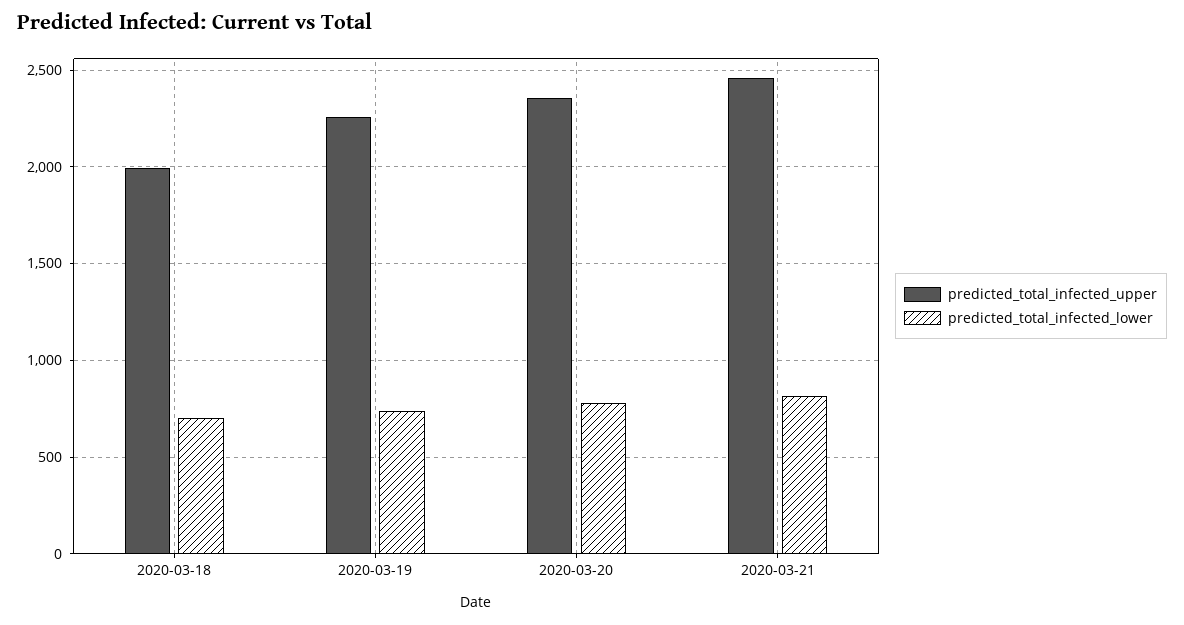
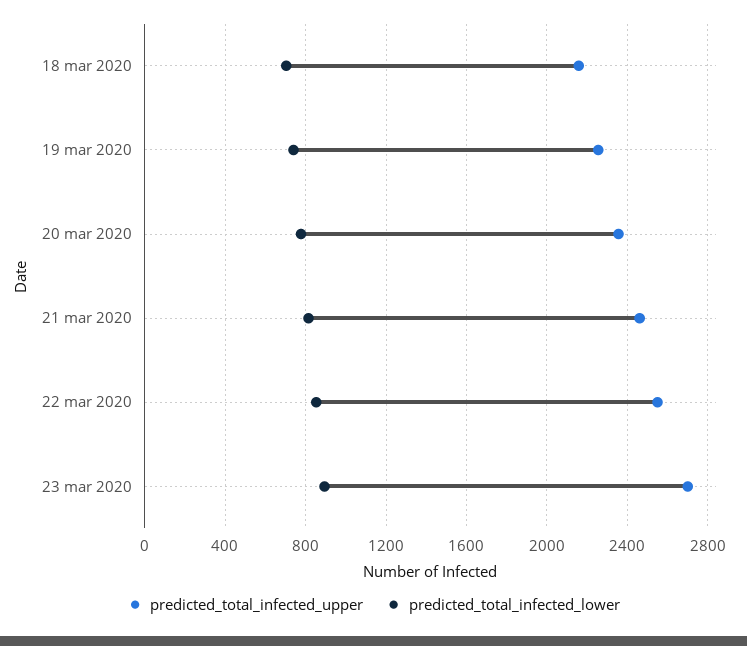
predicted_total_infected_upper, 2020-03-18: 2000 -> 2150
predicted_total_infected_upper, 22 mar 2020: none -> 2550
predicted_total_infected_lower, 22 mar 2020: none -> 850
predicted_total_infected_upper, 23 mar 2020: none -> 2700
predicted_total_infected_lower, 23 mar 2020: none -> 900

